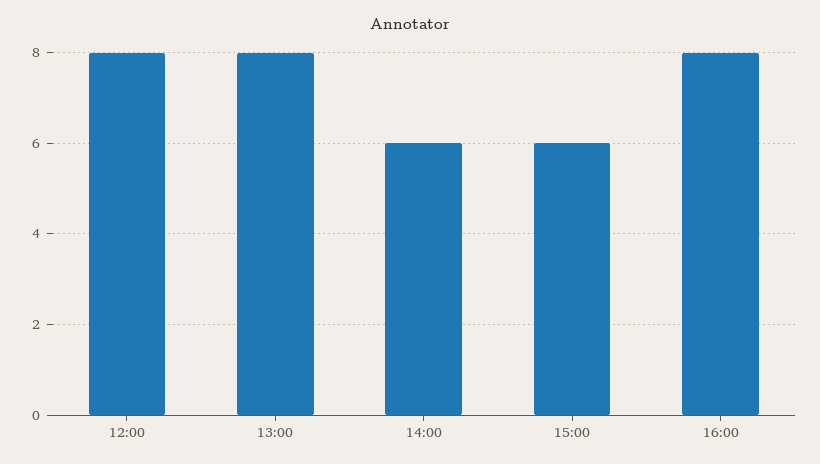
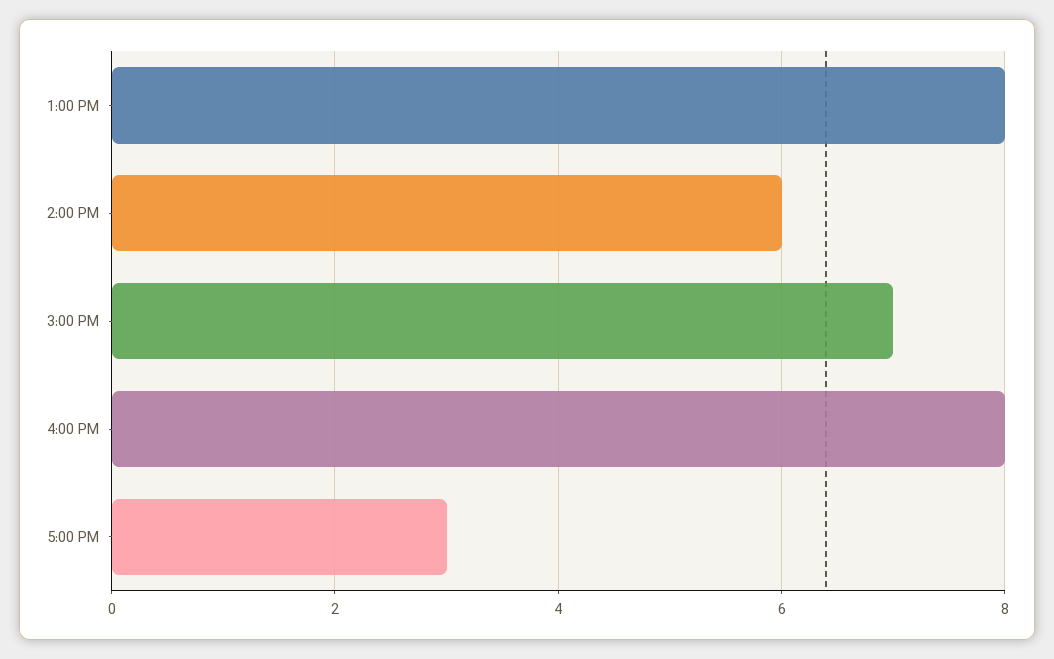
12:00: 8 -> none
15:00: 6 -> 7
5:00 PM: none -> 3

